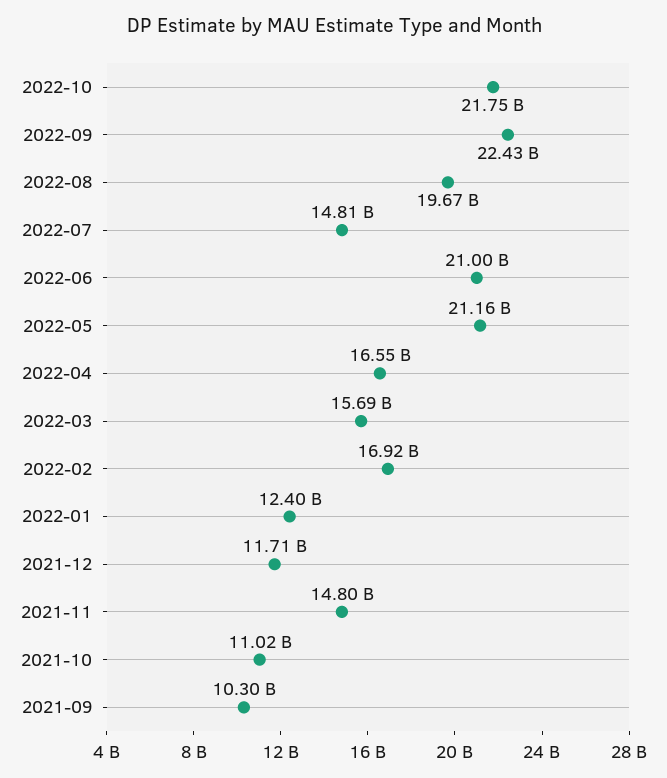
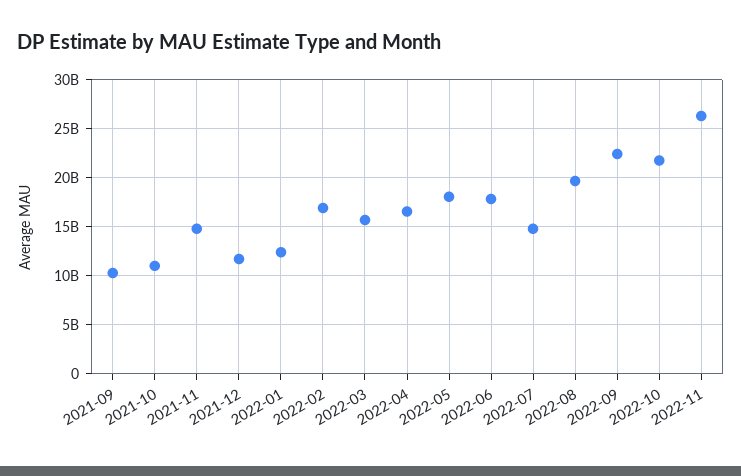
2022-06: 21000000000 -> 18000000000
2022-05: 21160000000 -> 18000000000
2022-11: none -> 26000000000

